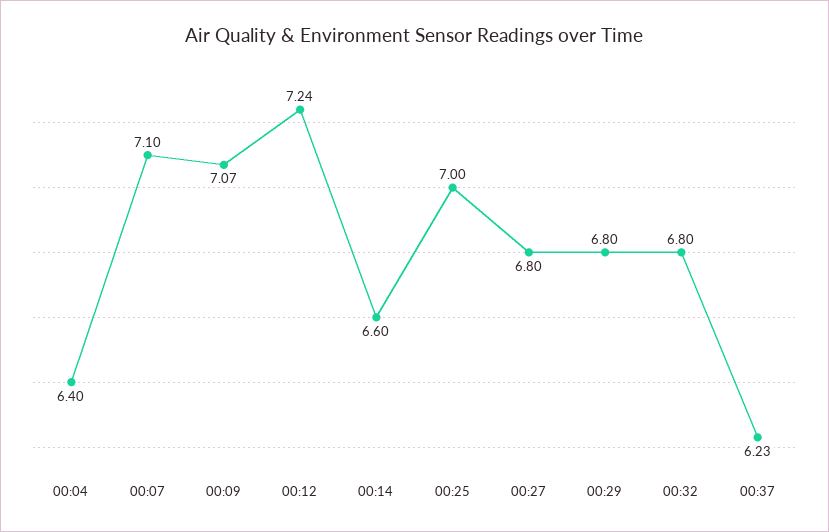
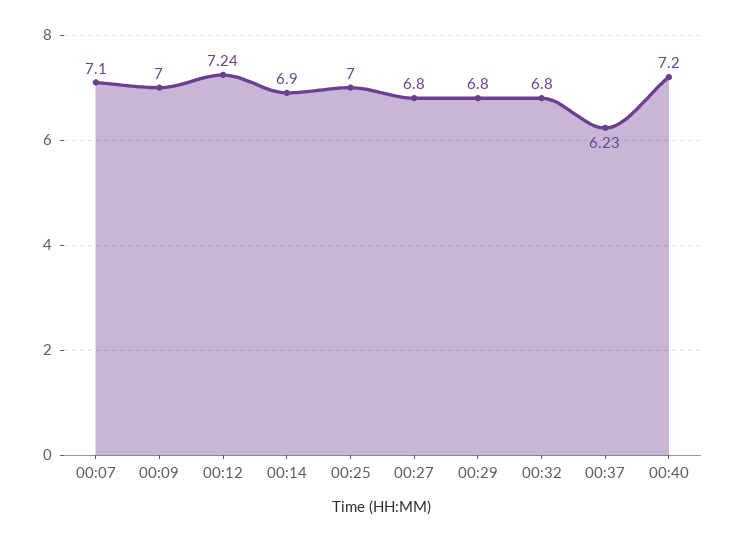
00:04: 6.4 -> none
00:09: 7.07 -> 7
00:14: 6.6 -> 6.9
00:40: none -> 7.2

